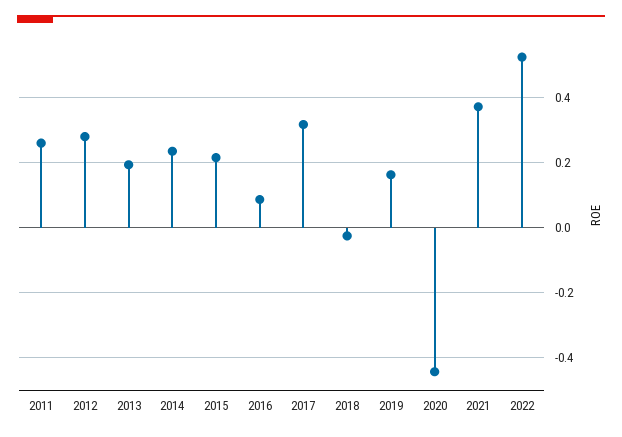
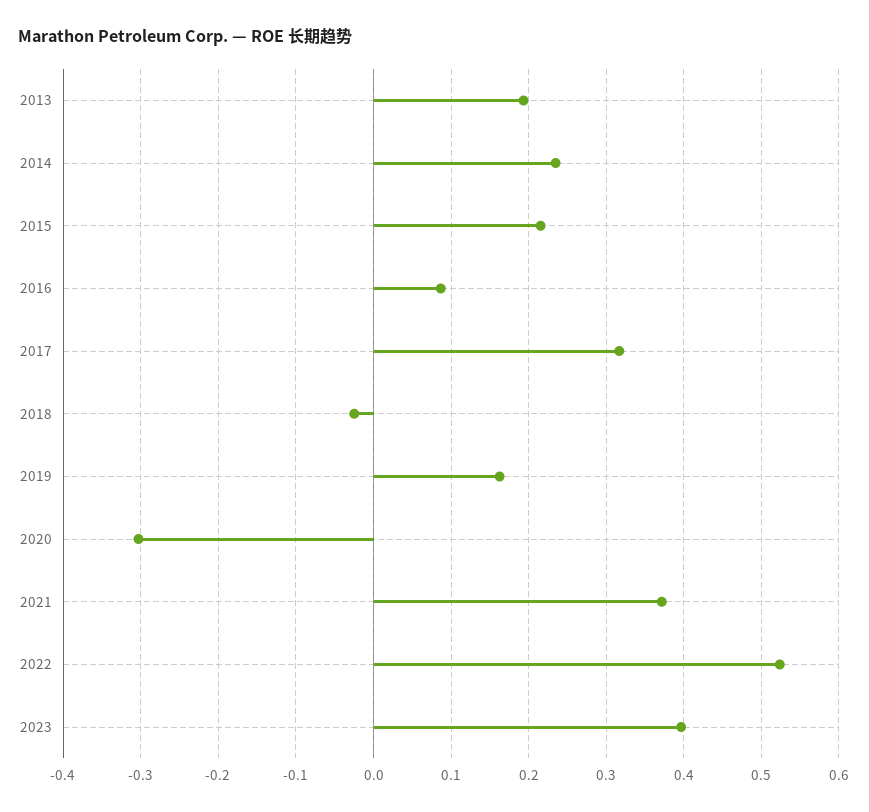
2011: 0.26 -> none
2012: 0.28 -> none
2020: -0.44 -> -0.3
2023: none -> 0.4

